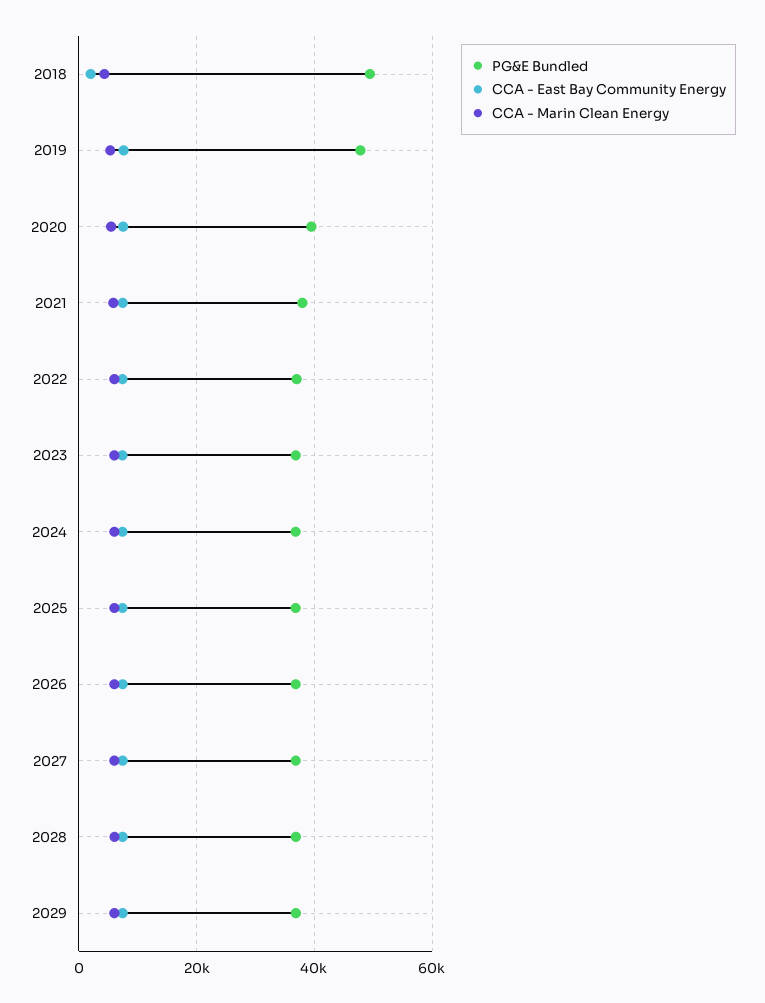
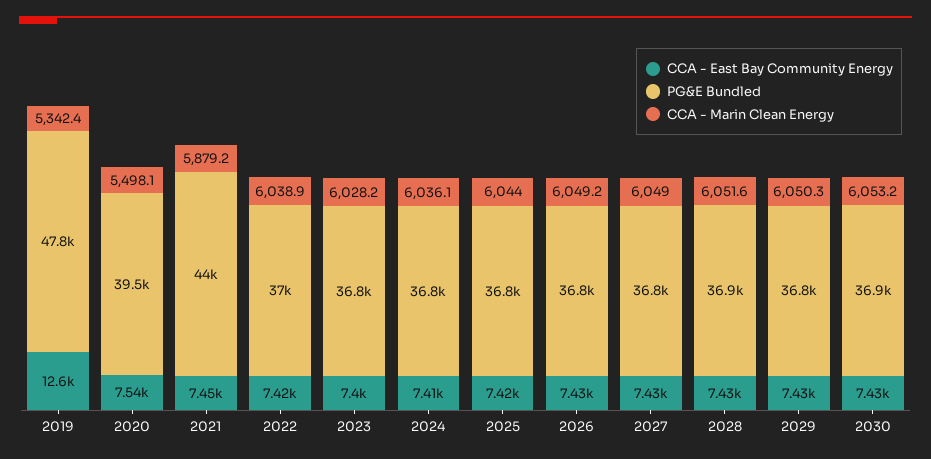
PG&E Bundled, 2018: 50000 -> none
CCA - East Bay Community Energy, 2018: 2000 -> none
CCA - Marin Clean Energy, 2018: 4000 -> none
CCA - East Bay Community Energy, 2019: 8000 -> 12600
PG&E Bundled, 2021: 38000 -> 44000
CCA - East Bay Community Energy, 2030: none -> 7430
PG&E Bundled, 2030: none -> 36900
CCA - Marin Clean Energy, 2030: none -> 6053.2

